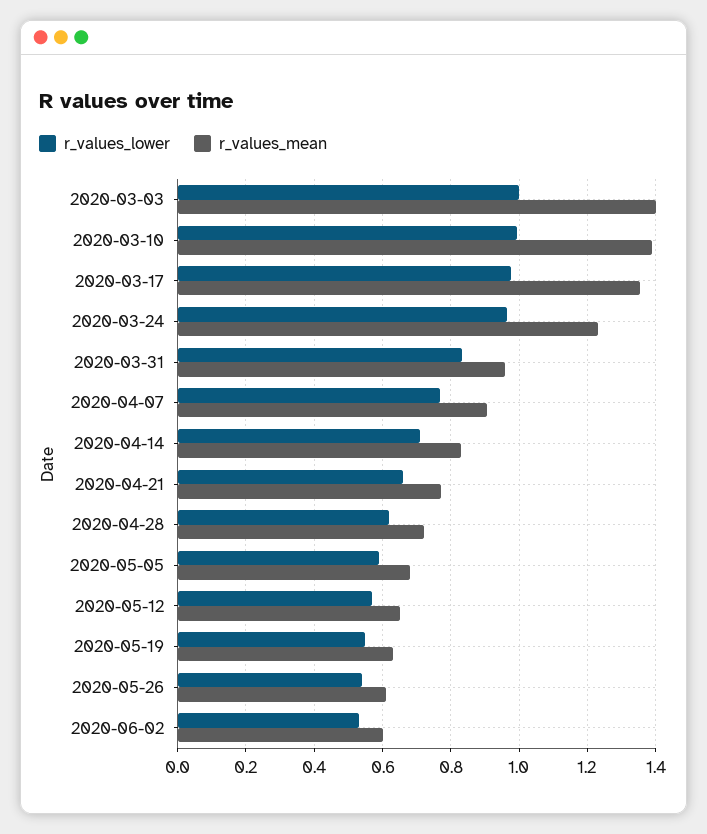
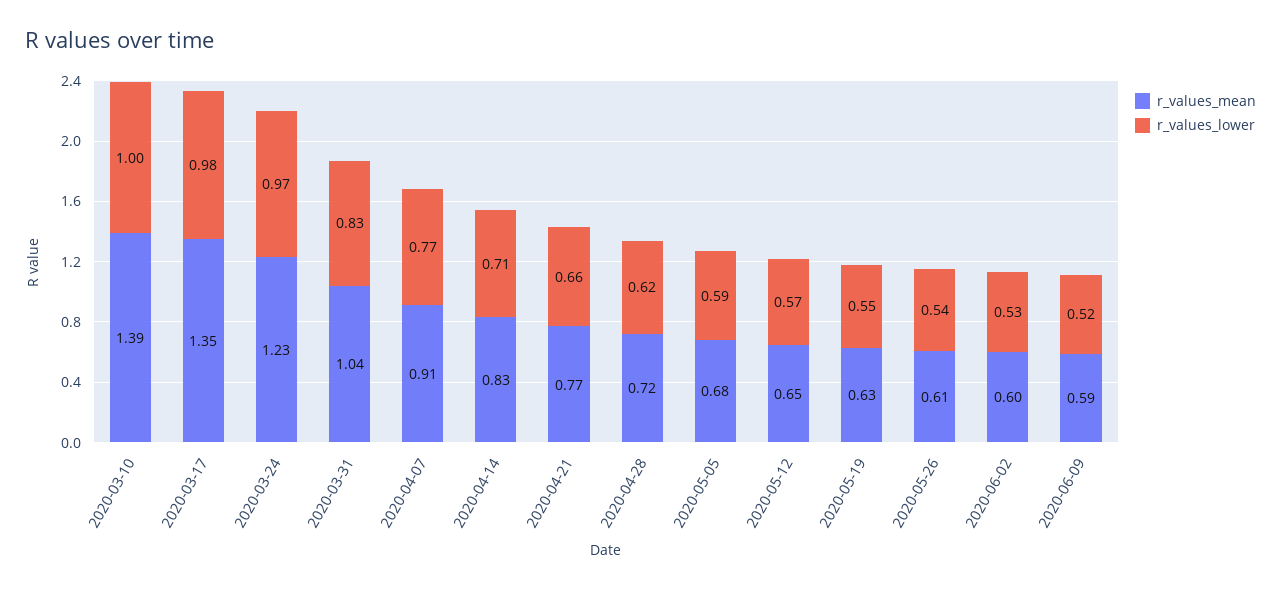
r_values_lower, 2020-03-03: 1 -> none
r_values_mean, 2020-03-03: 1.4 -> none
r_values_mean, 2020-03-31: 0.96 -> 1.04
r_values_mean, 2020-06-09: none -> 0.59
r_values_lower, 2020-06-09: none -> 0.52

